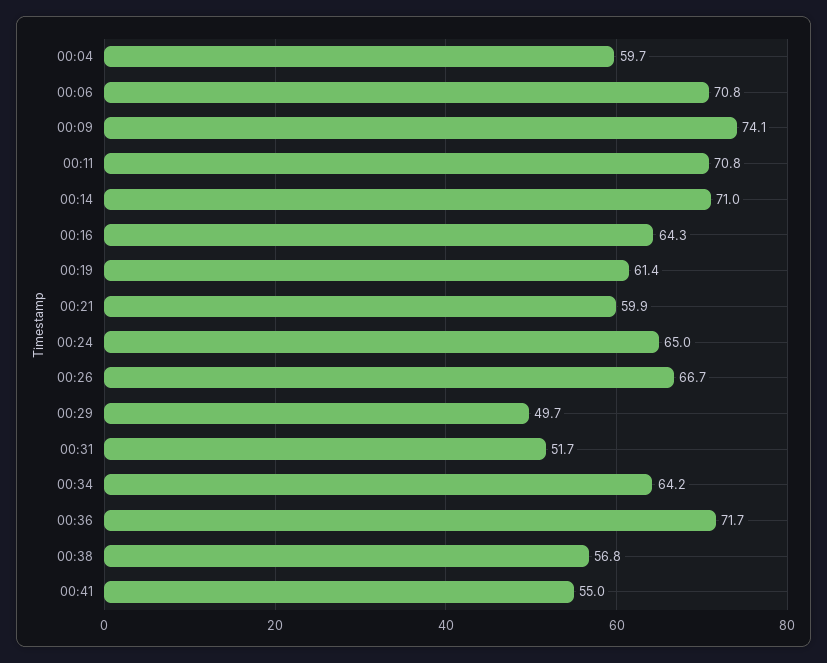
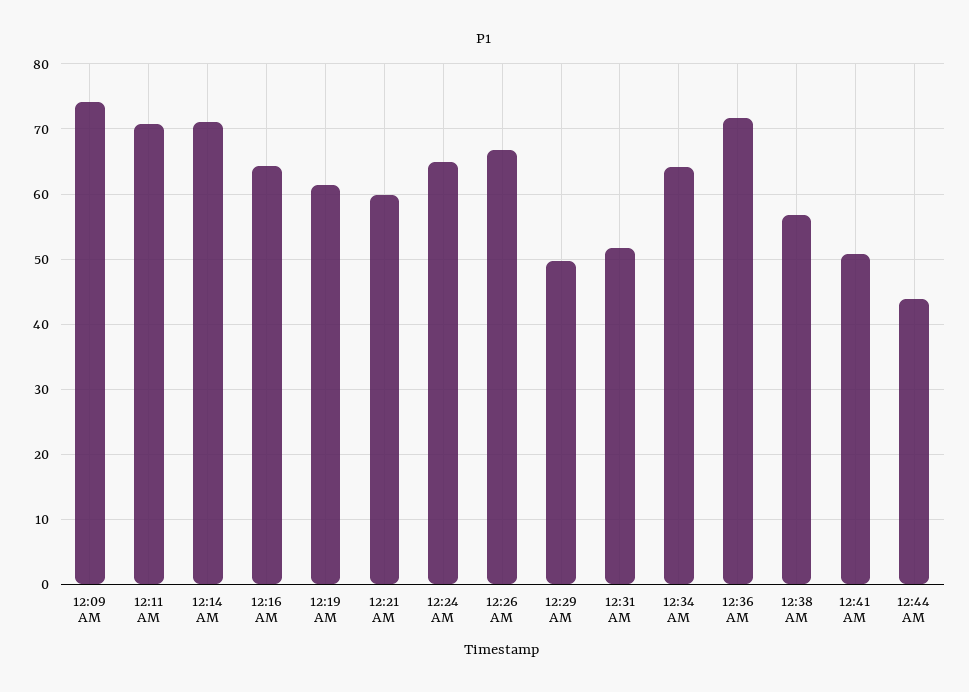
00:04: 59.7 -> none
00:06: 70.8 -> none
00:41: 55 -> 51
12:44 AM: none -> 44

